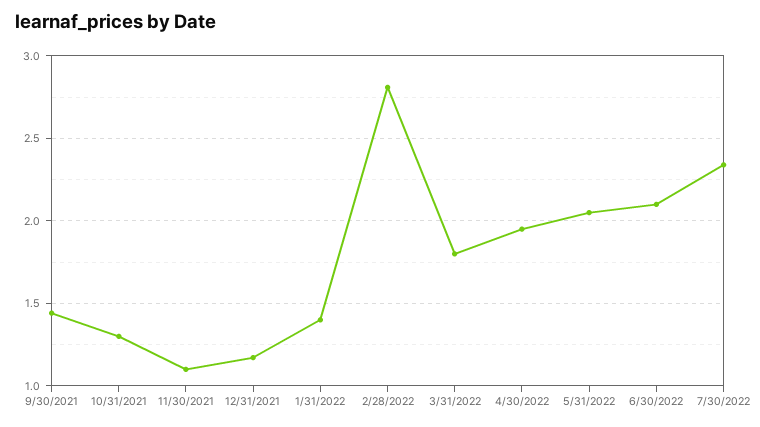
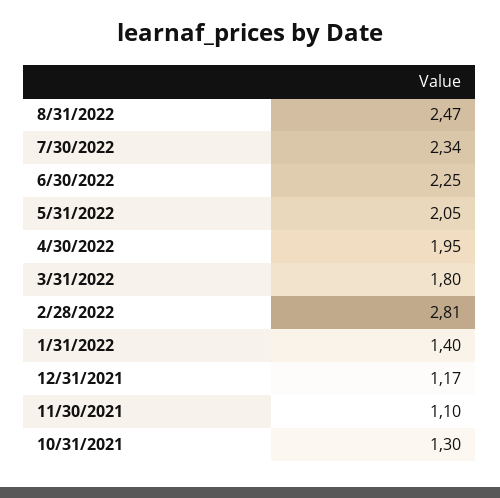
9/30/2021: 1.45 -> none
6/30/2022: 2.1 -> 2.25
8/31/2022: none -> 2.47

